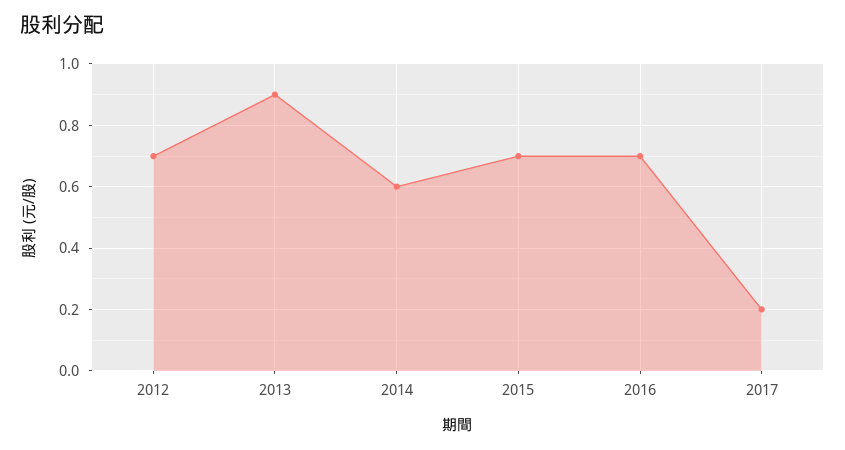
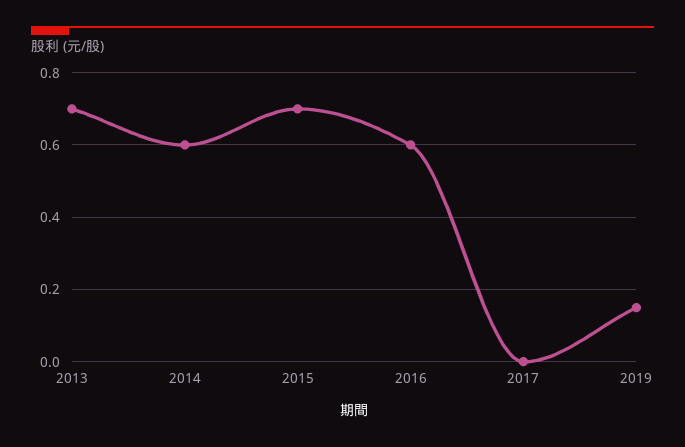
2012: 0.7 -> none
2013: 0.9 -> 0.7
2016: 0.7 -> 0.6
2017: 0.2 -> 0
2019: none -> 0.15

